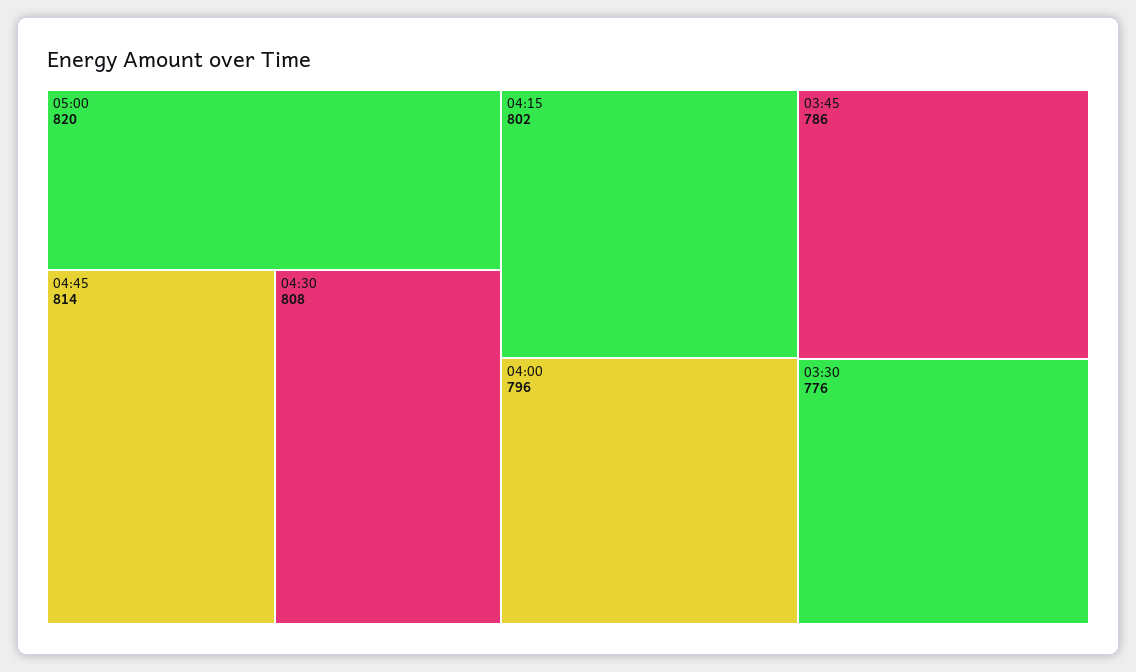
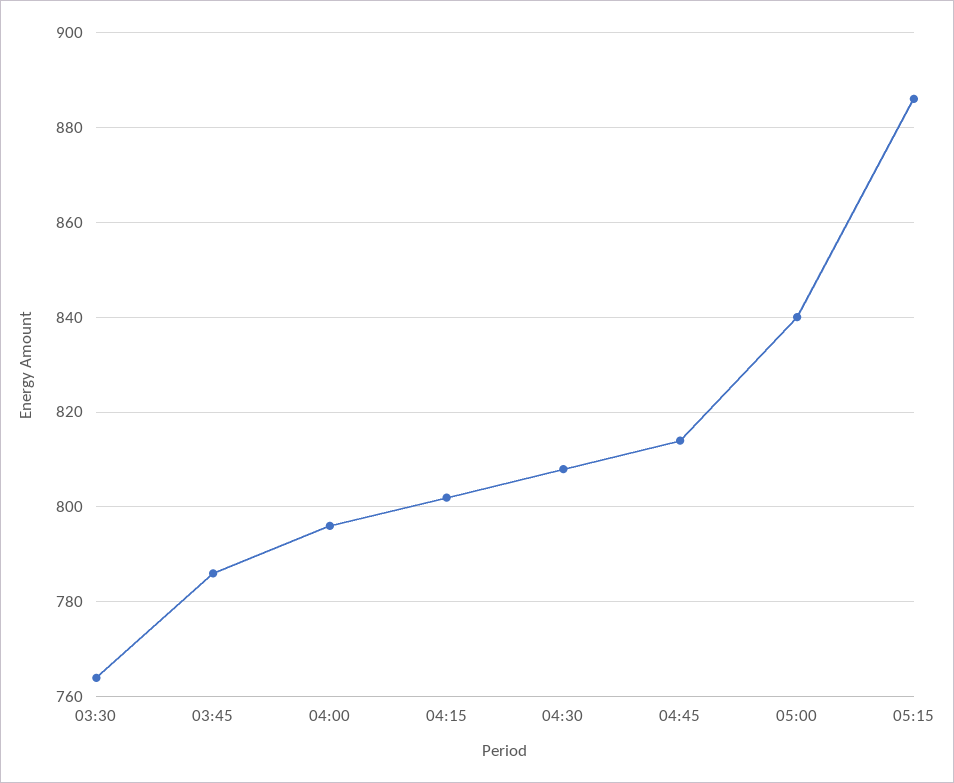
05:00: 820 -> 840
03:30: 776 -> 765
05:15: none -> 885

